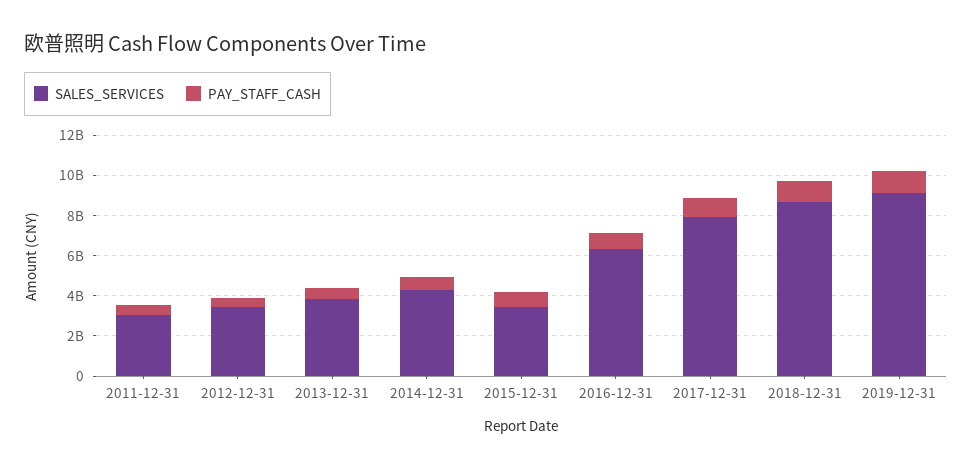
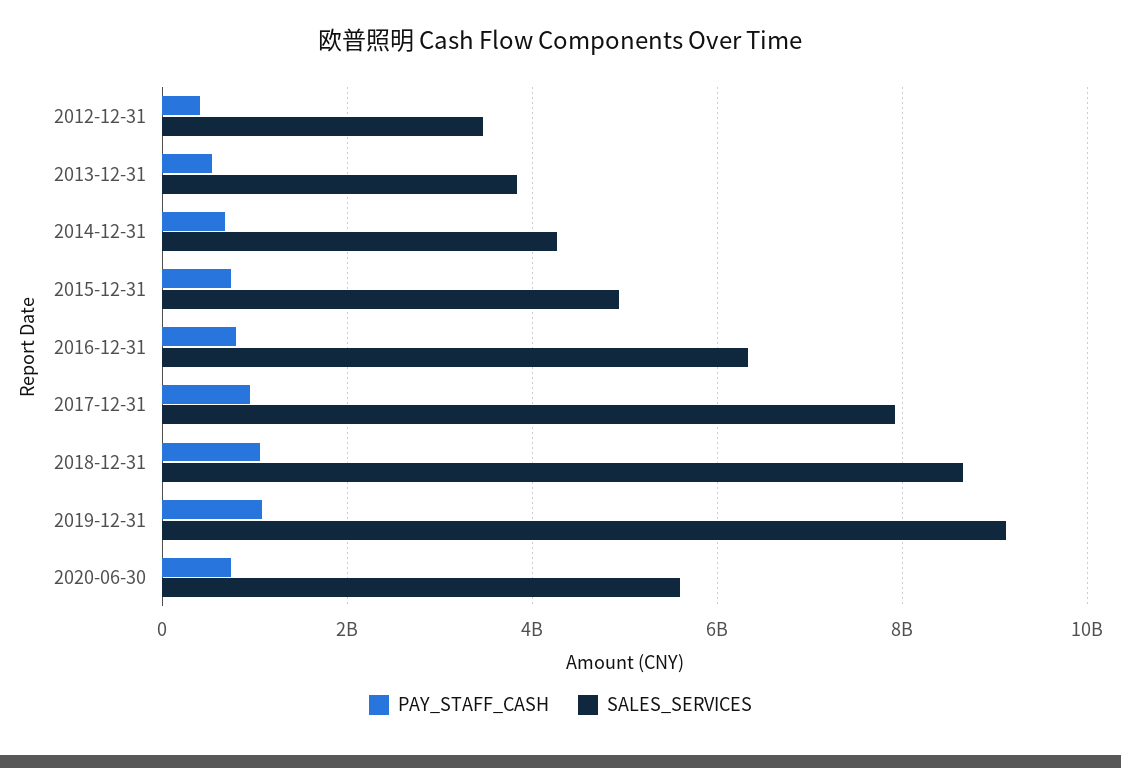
SALES_SERVICES, 2011-12-31: 3000000000 -> none
PAY_STAFF_CASH, 2011-12-31: 500000000 -> none
SALES_SERVICES, 2015-12-31: 3500000000 -> 5000000000
PAY_STAFF_CASH, 2020-06-30: none -> 800000000
SALES_SERVICES, 2020-06-30: none -> 5600000000

